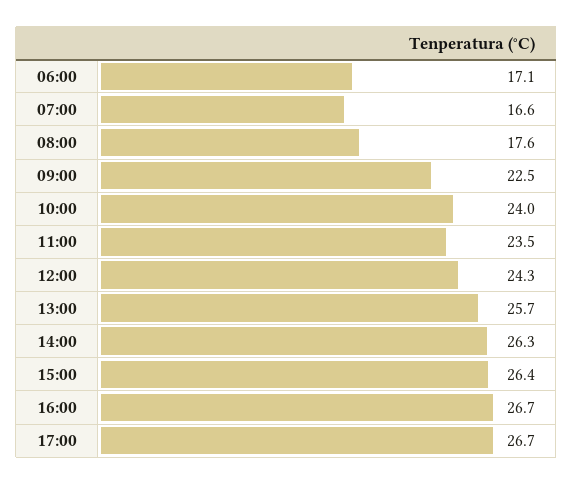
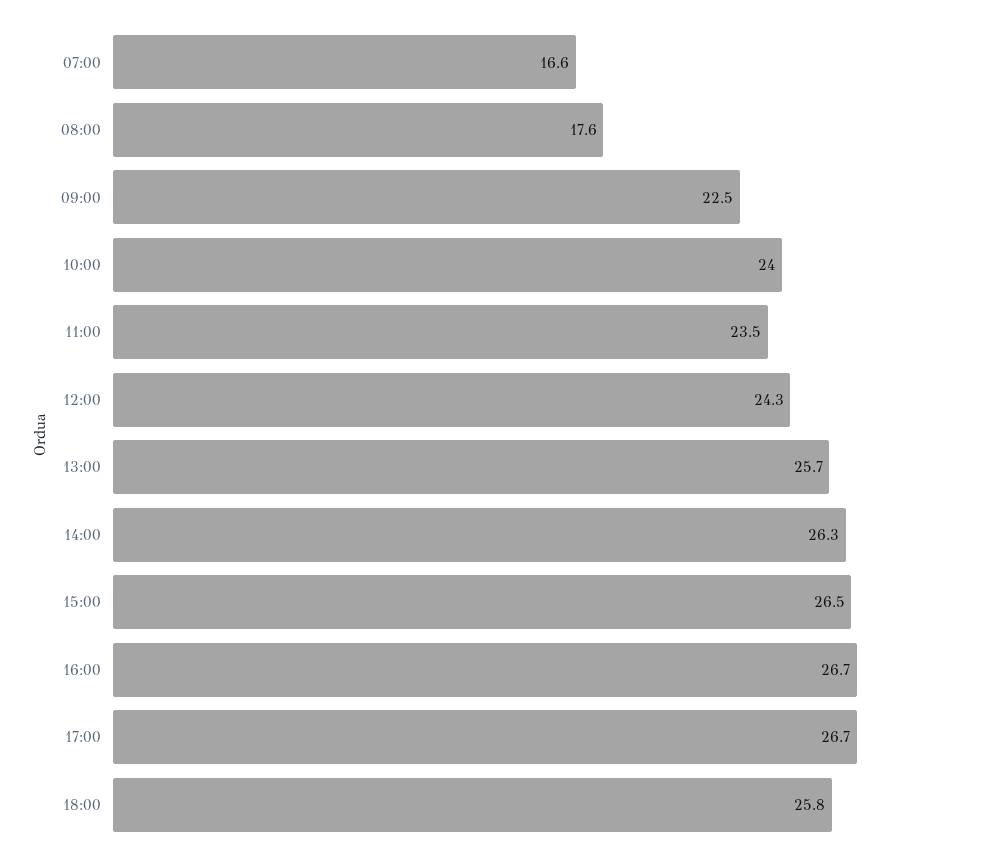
06:00: 17.1 -> none
15:00: 26.4 -> 26.5
18:00: none -> 25.8

